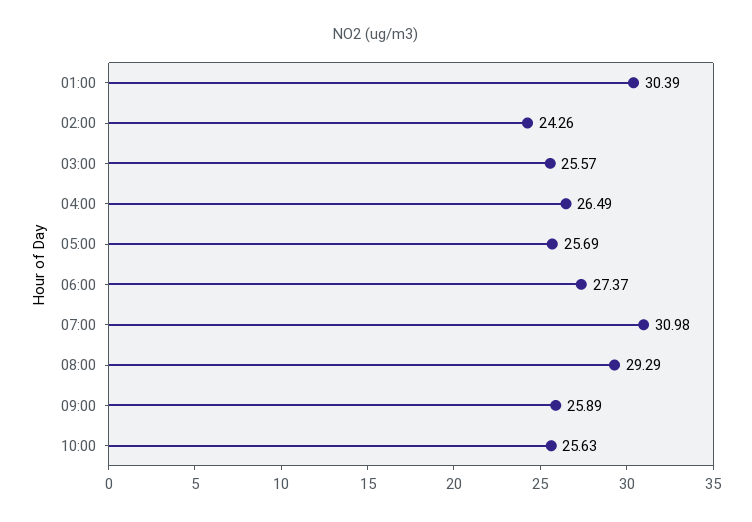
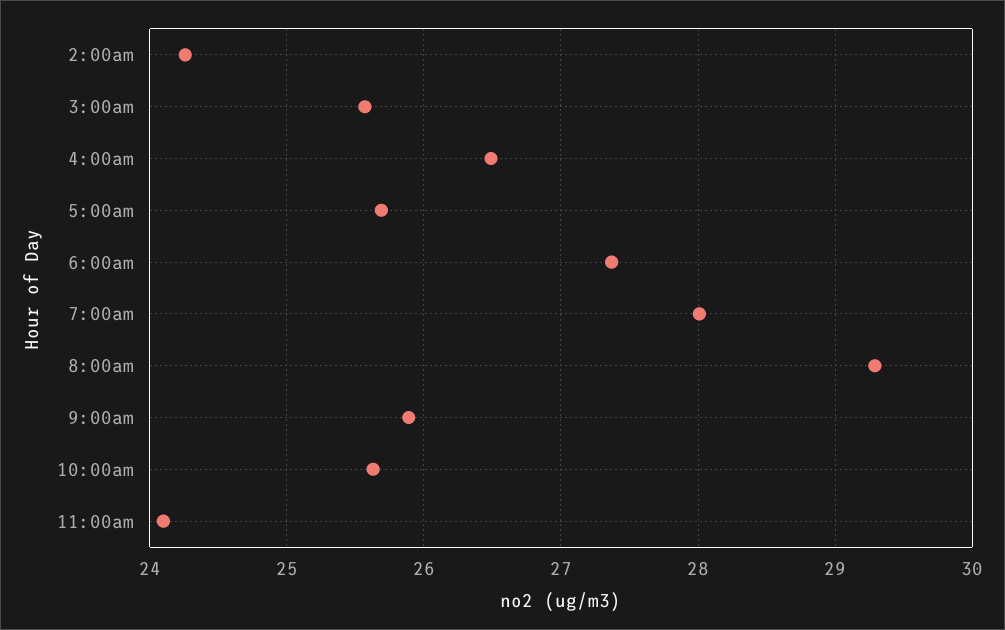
01:00: 30.39 -> none
07:00: 30.98 -> 28
11:00am: none -> 24.1

